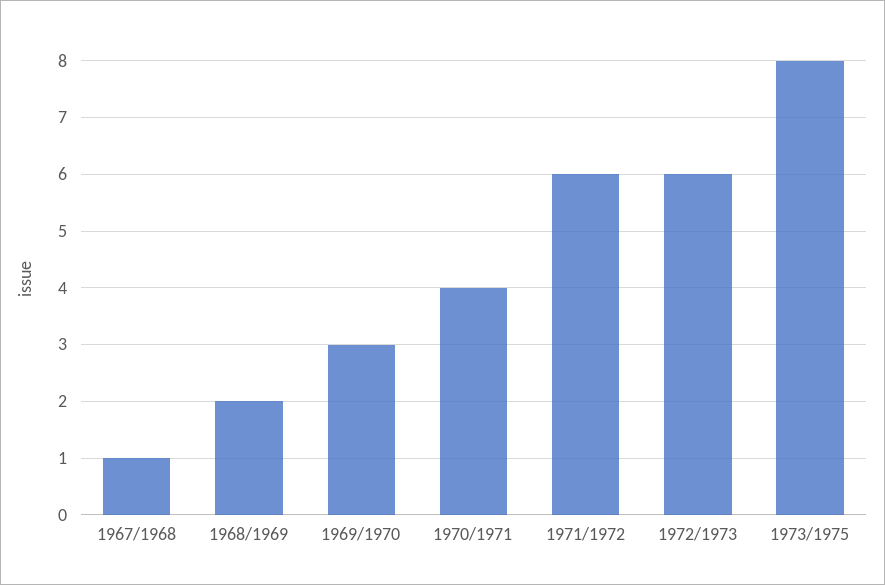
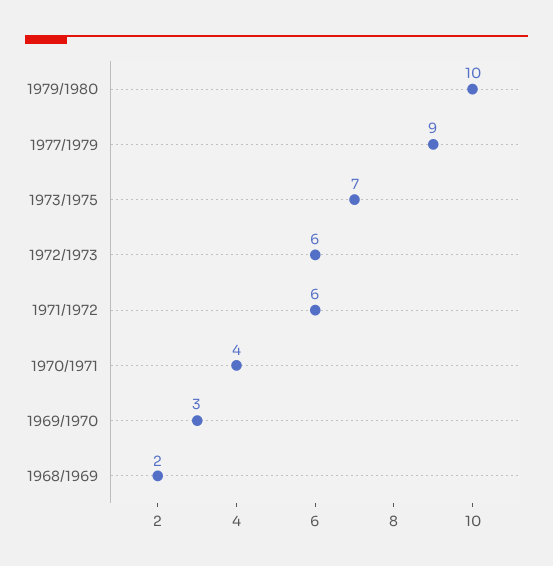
1967/1968: 1 -> none
1973/1975: 8 -> 7
1979/1980: none -> 10
1977/1979: none -> 9

